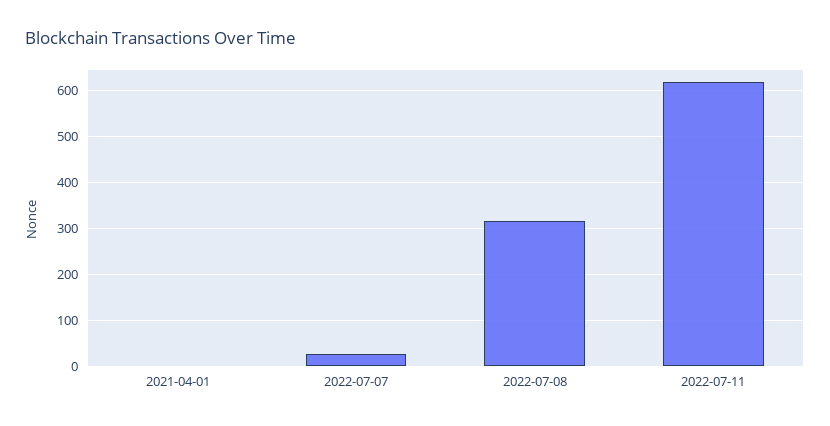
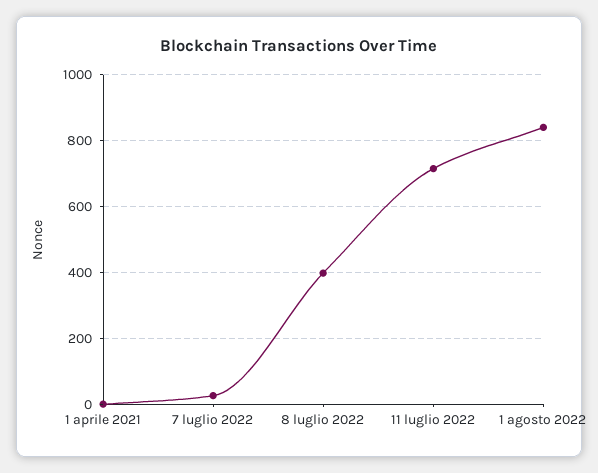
2022-07-08: 320 -> 400
2022-07-11: 620 -> 720
1 agosto 2022: none -> 840

